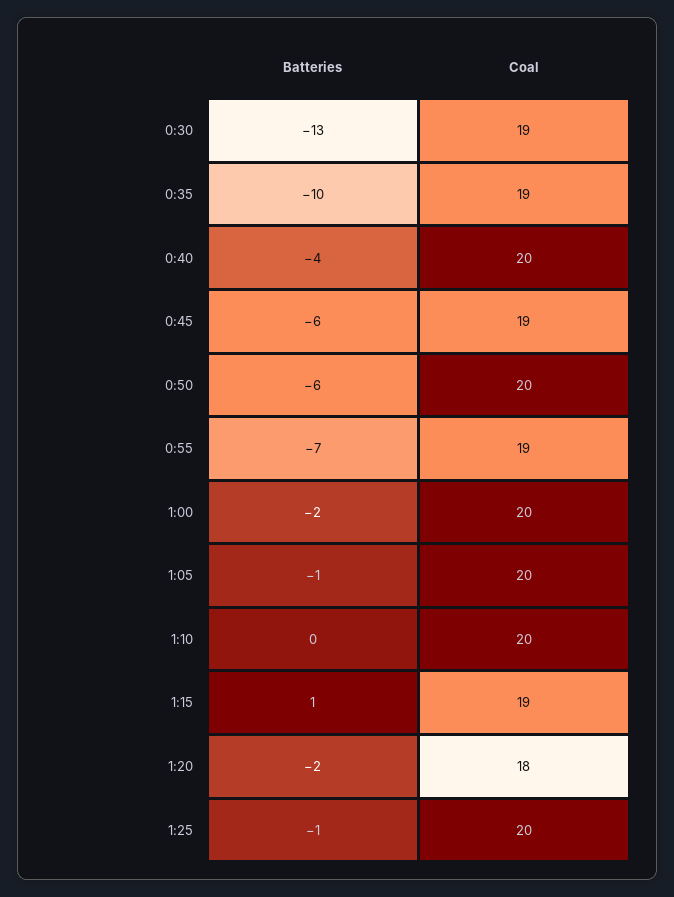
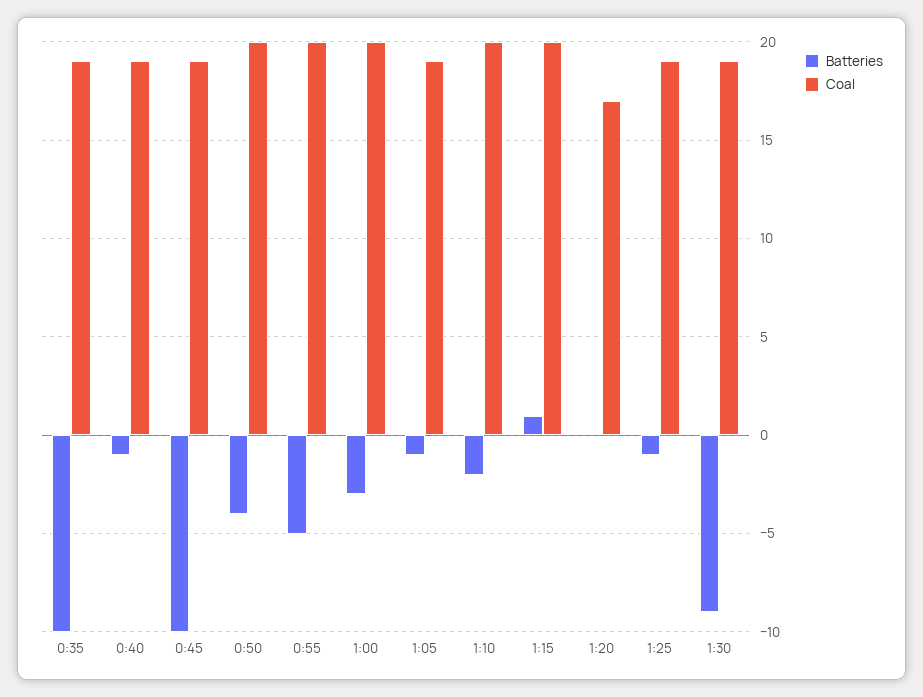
Batteries, 0:30: -13 -> none
Coal, 0:30: 19 -> none
Batteries, 0:40: -4 -> -1
Coal, 0:40: 20 -> 19
Batteries, 0:45: -6 -> -10
Batteries, 0:50: -6 -> -4
Batteries, 0:55: -7 -> -5
Coal, 0:55: 19 -> 20
Batteries, 1:00: -2 -> -3
Coal, 1:05: 20 -> 19
Batteries, 1:10: 0 -> -2
Coal, 1:15: 19 -> 20
Batteries, 1:20: -2 -> 0
Coal, 1:20: 18 -> 17
Coal, 1:25: 20 -> 19
Batteries, 1:30: none -> -9
Coal, 1:30: none -> 19

